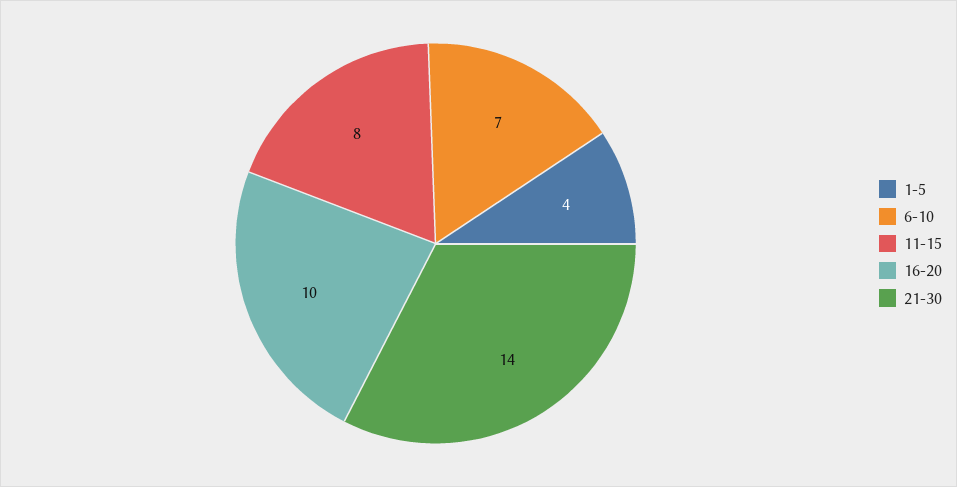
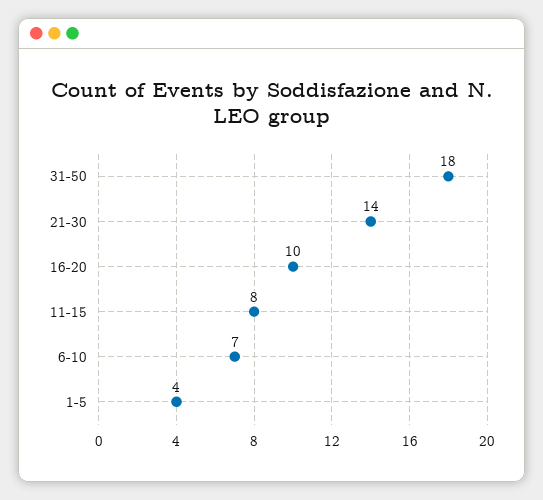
31-50: none -> 18

